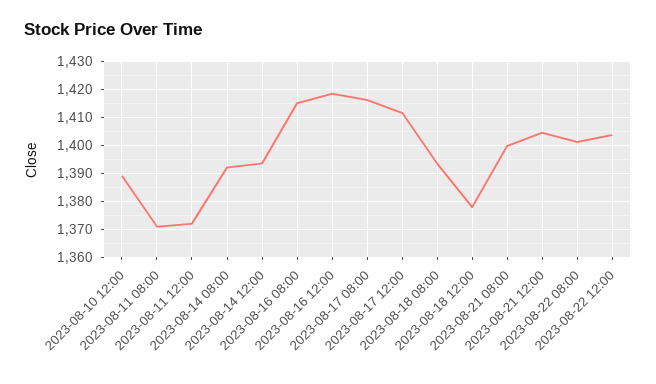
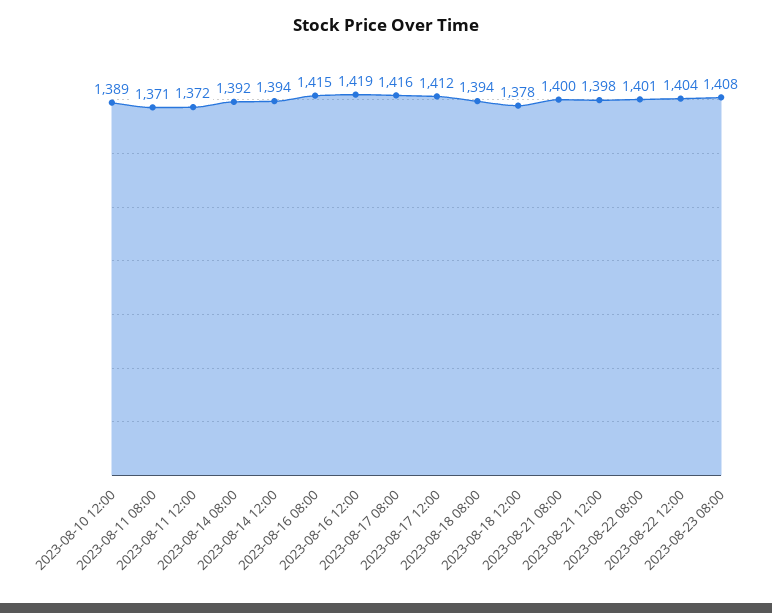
2023-08-21 12:00: 1405 -> 1398
2023-08-23 08:00: none -> 1408

